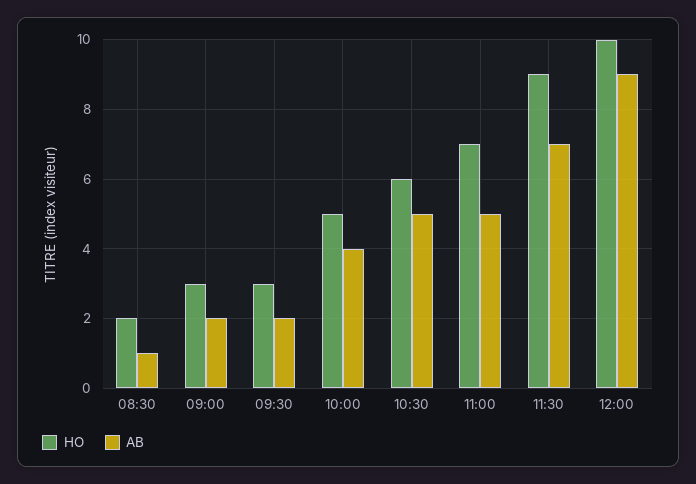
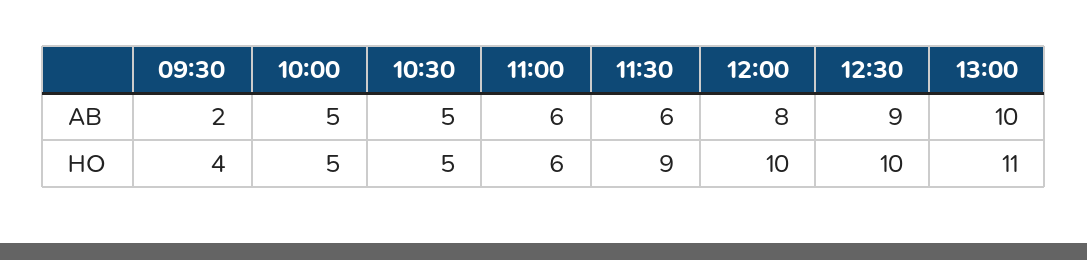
HO, 08:30: 2 -> none
AB, 08:30: 1 -> none
HO, 09:00: 3 -> none
AB, 09:00: 2 -> none
HO, 09:30: 3 -> 4
AB, 10:00: 4 -> 5
HO, 10:30: 6 -> 5
HO, 11:00: 7 -> 6
AB, 11:00: 5 -> 6
AB, 11:30: 7 -> 6
AB, 12:00: 9 -> 8
AB, 12:30: none -> 9
AB, 13:00: none -> 10
HO, 12:30: none -> 10
HO, 13:00: none -> 11

